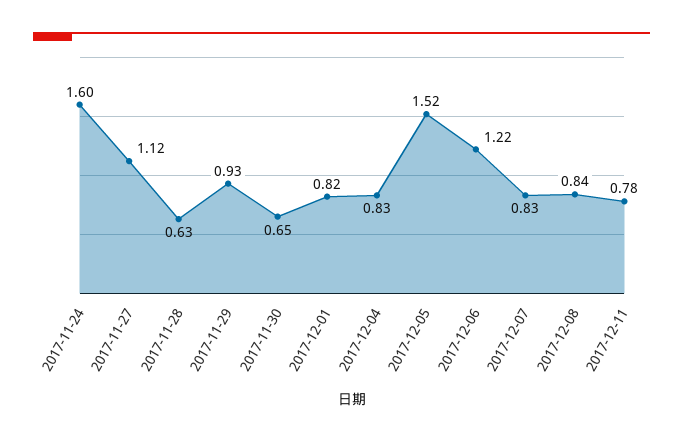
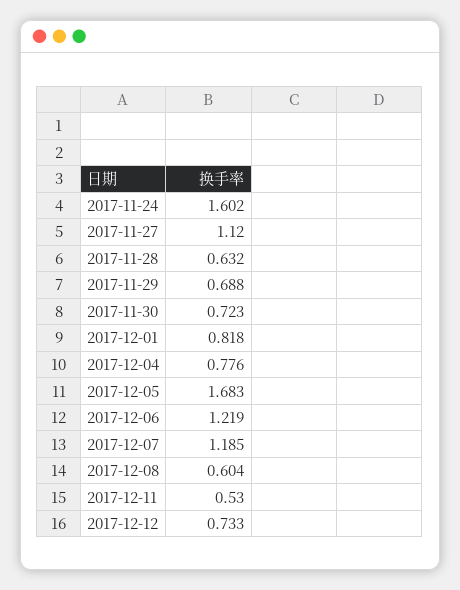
2017-11-29: 0.93 -> 0.688
2017-11-30: 0.65 -> 0.723
2017-12-04: 0.83 -> 0.776
2017-12-05: 1.52 -> 1.683
2017-12-07: 0.83 -> 1.185
2017-12-08: 0.84 -> 0.604
2017-12-11: 0.78 -> 0.53
2017-12-12: none -> 0.733

